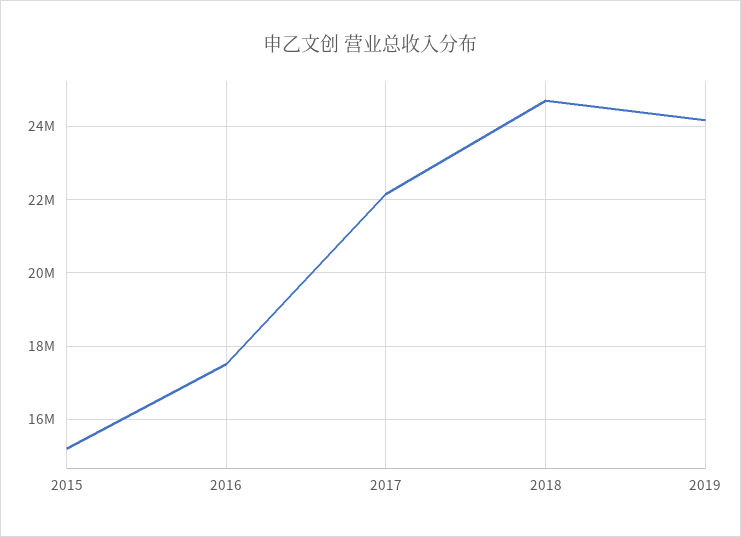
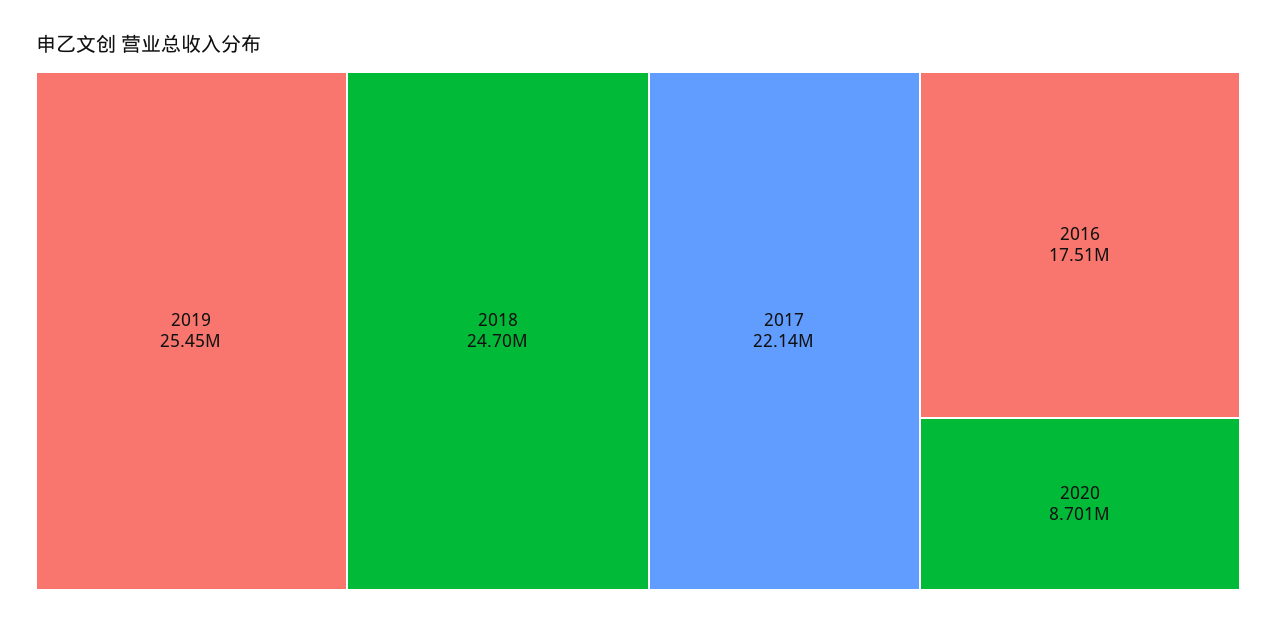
2015: 15200000 -> none
2019: 24200000 -> 25450000
2020: none -> 8701000

